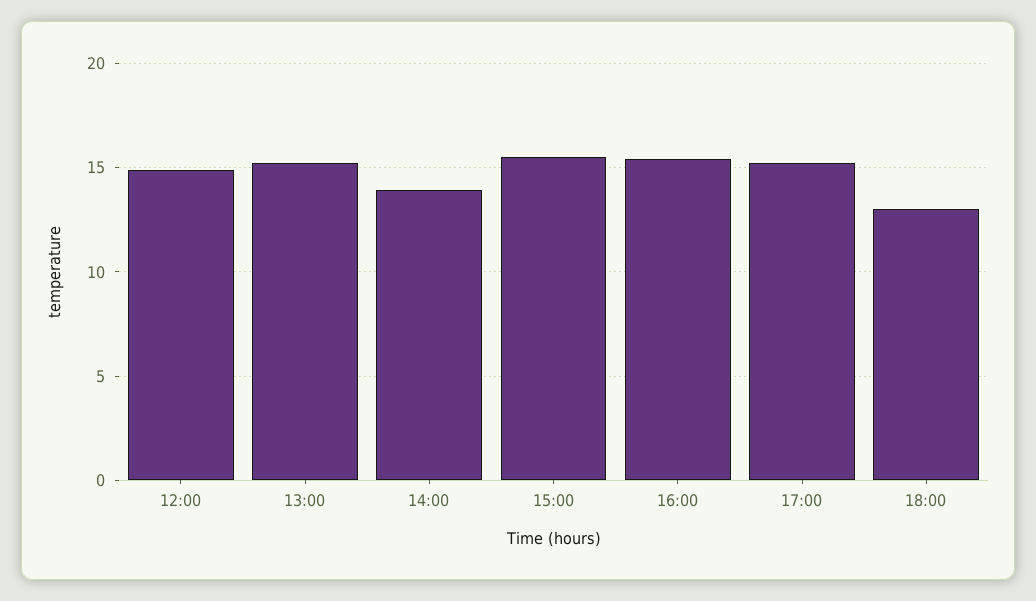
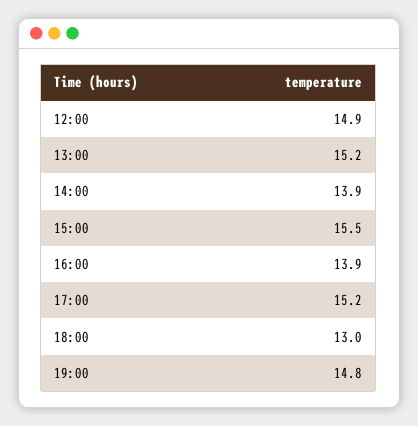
16:00: 15.5 -> 13.9
19:00: none -> 14.8

